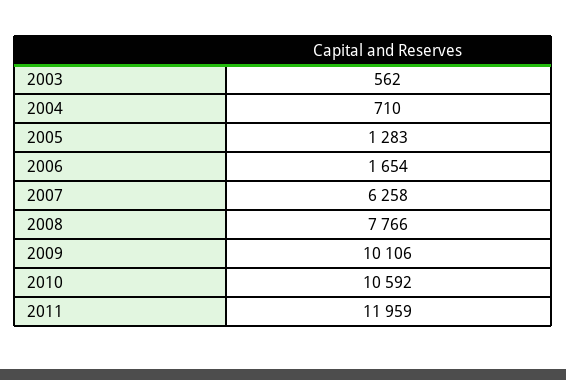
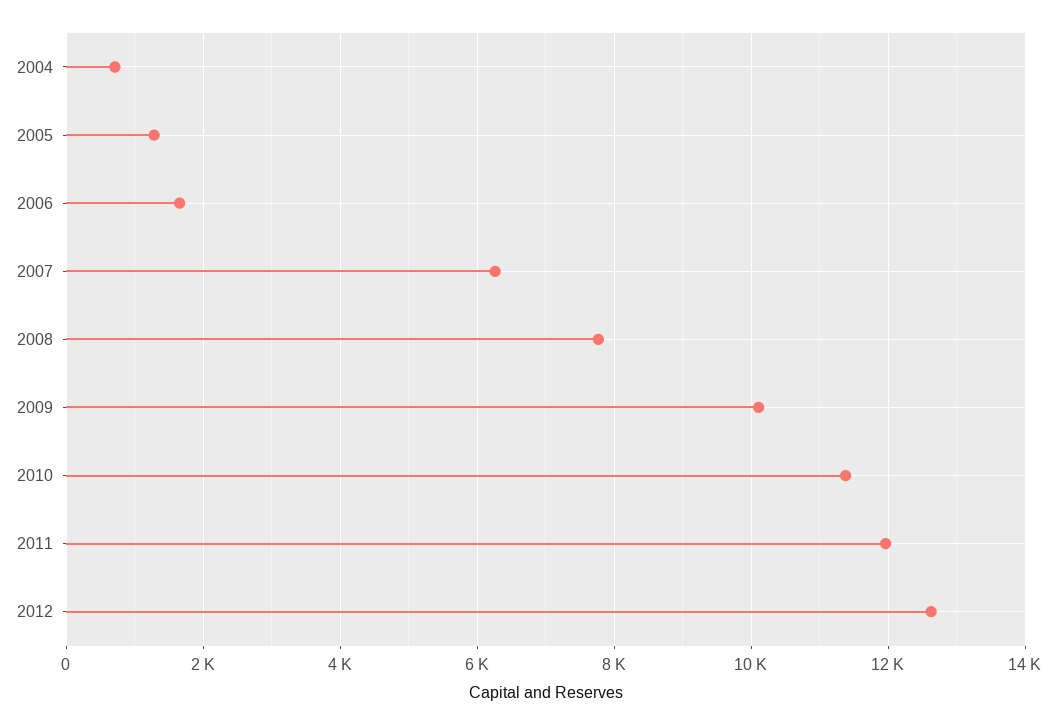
2003: 562 -> none
2010: 10592 -> 11400
2012: none -> 12600

